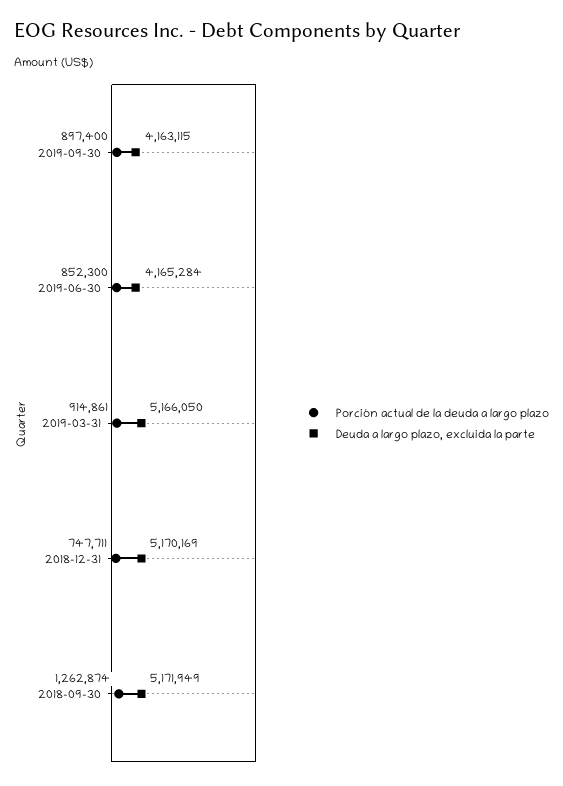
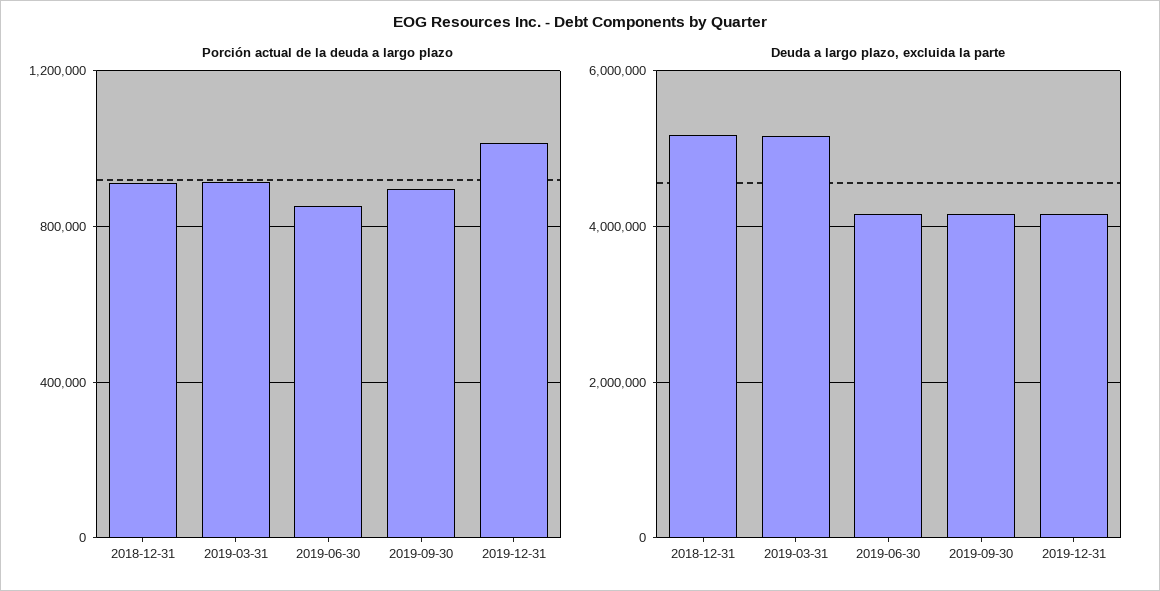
Porción actual de la deuda a largo plazo, 2018-12-31: 747711 -> 900000
Porción actual de la deuda a largo plazo, 2018-09-30: 1262874 -> none
Deuda a largo plazo, excluida la parte, 2018-09-30: 5171949 -> none
Porción actual de la deuda a largo plazo, 2019-12-31: none -> 1000000
Deuda a largo plazo, excluida la parte, 2019-12-31: none -> 4200000

